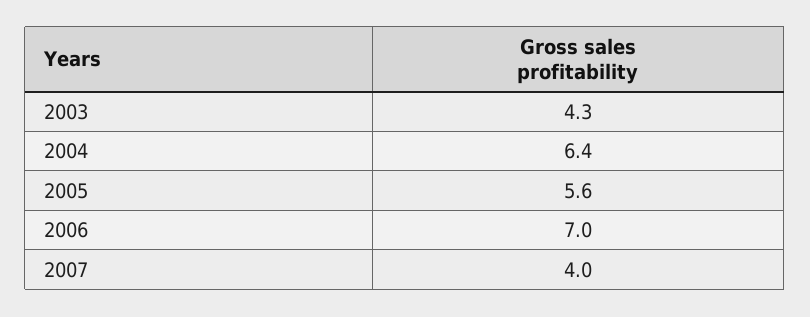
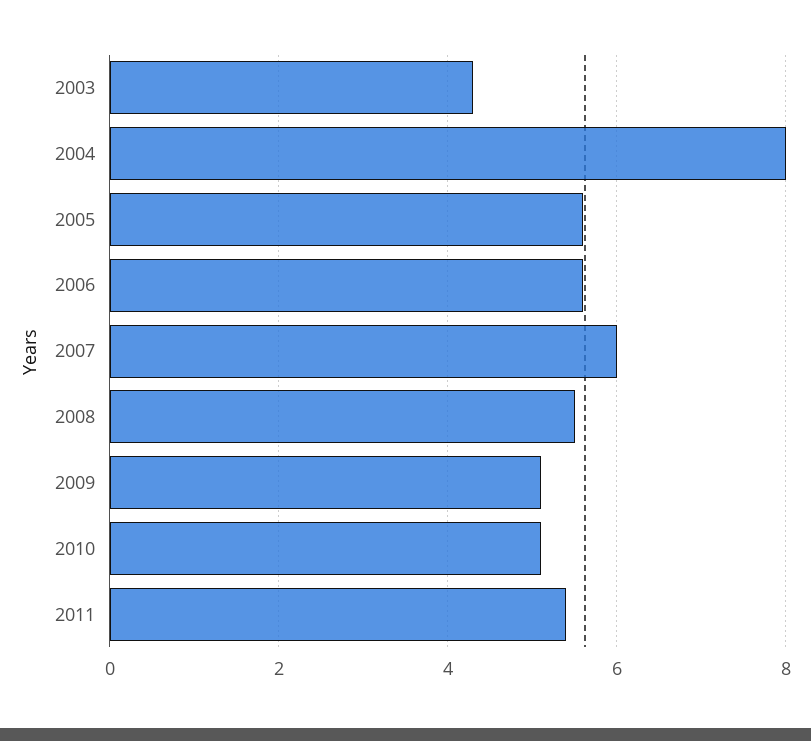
2004: 6.4 -> 8
2006: 7 -> 5.5
2007: 4 -> 6
2008: none -> 5.5
2009: none -> 5
2010: none -> 5
2011: none -> 5.5

